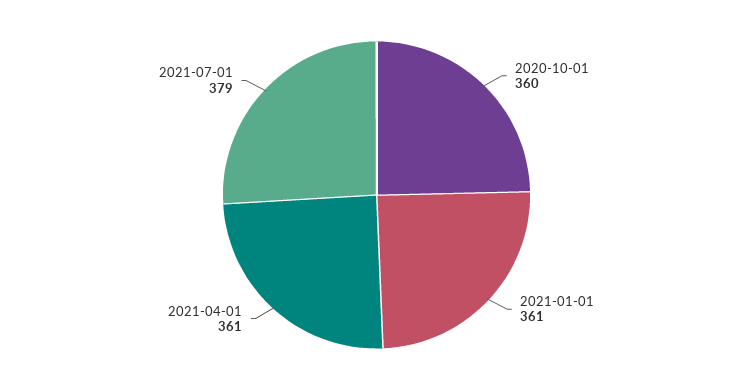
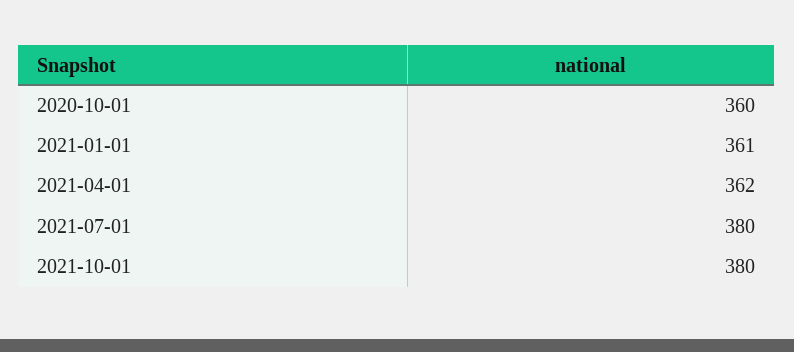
2021-04-01: 361 -> 362
2021-07-01: 379 -> 380
2021-10-01: none -> 380

